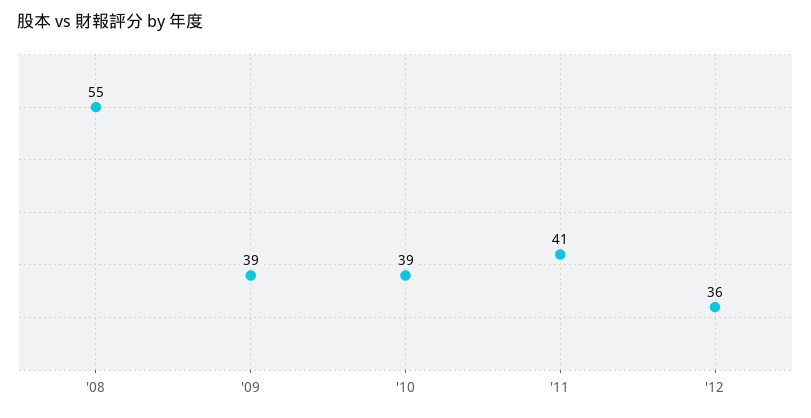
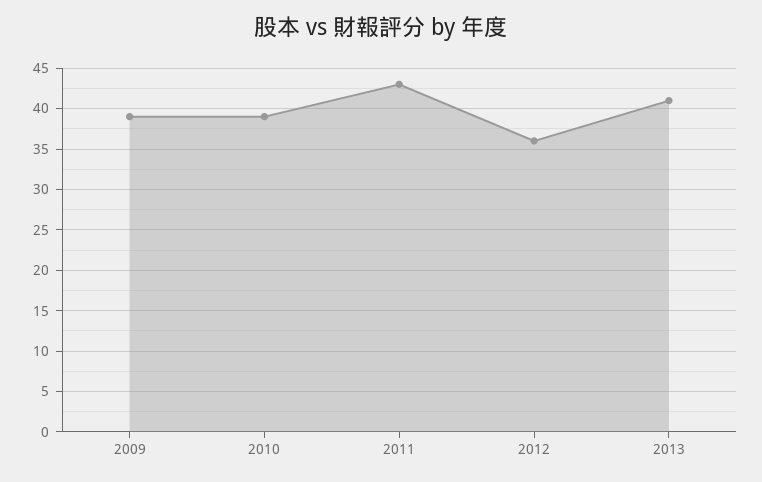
'08: 55 -> none
'11: 41 -> 43
2013: none -> 41

